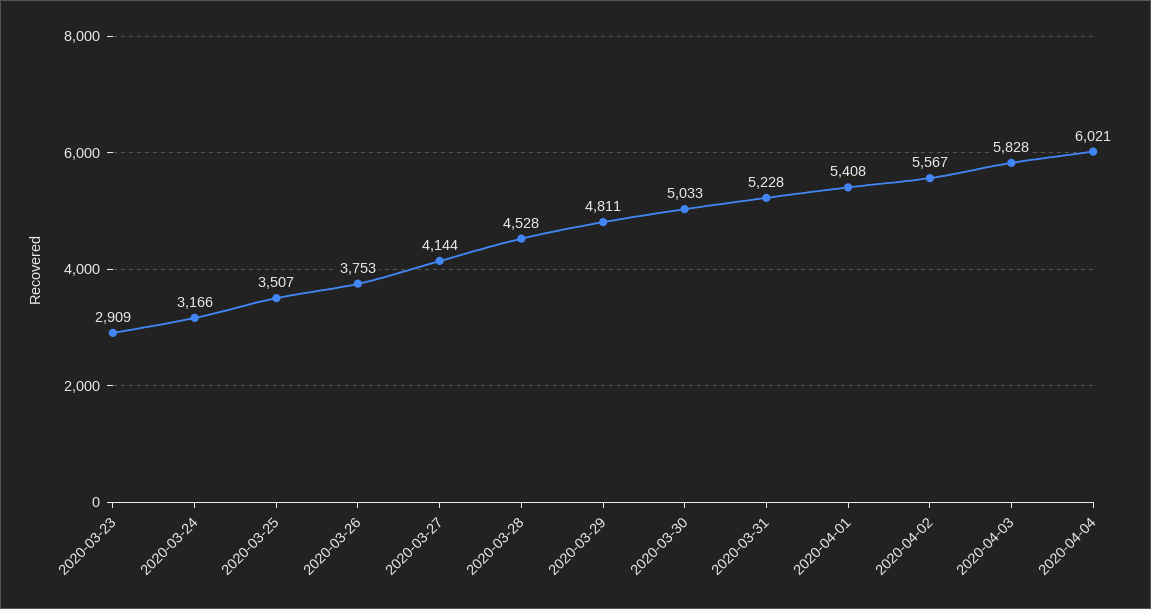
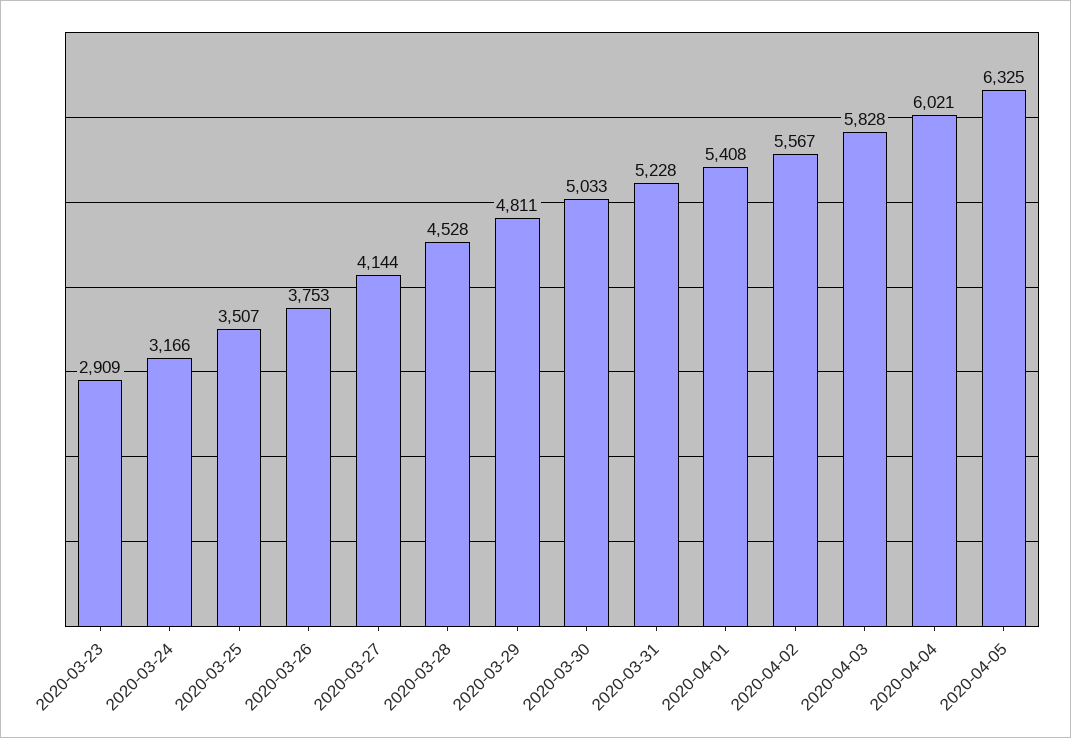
2020-04-05: none -> 6325

